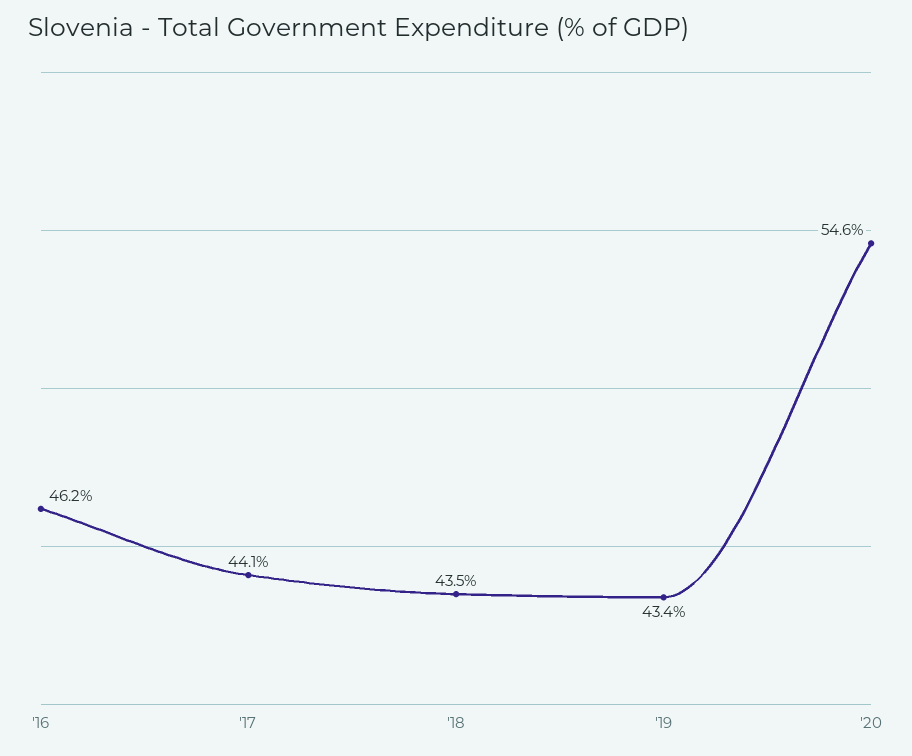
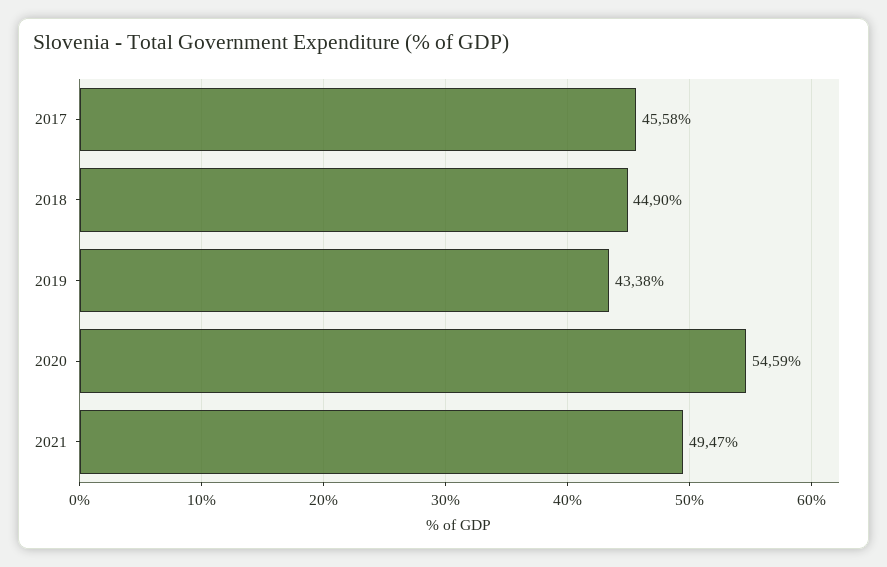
'16: 46.2 -> none
'17: 44.1 -> 45.58
'18: 43.5 -> 44.9
2021: none -> 49.47

